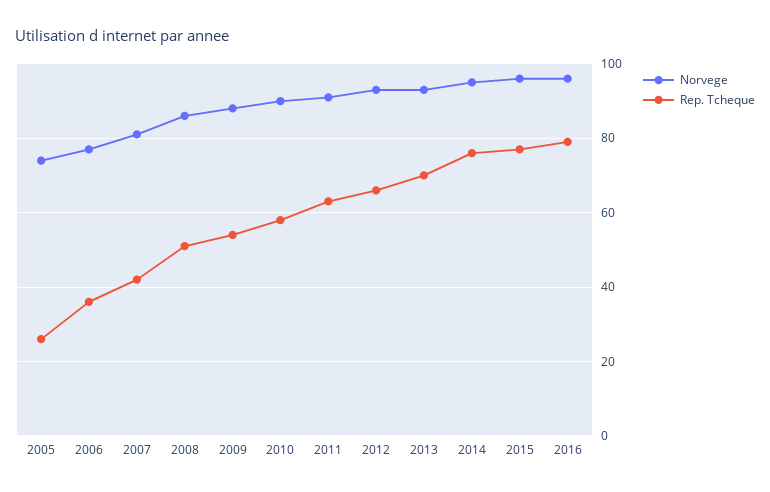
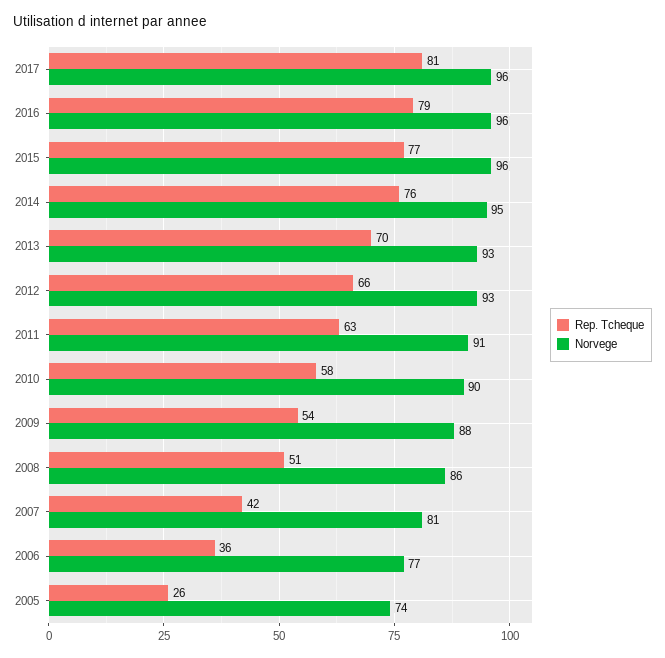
Rep. Tcheque, 2017: none -> 81
Norvege, 2017: none -> 96

